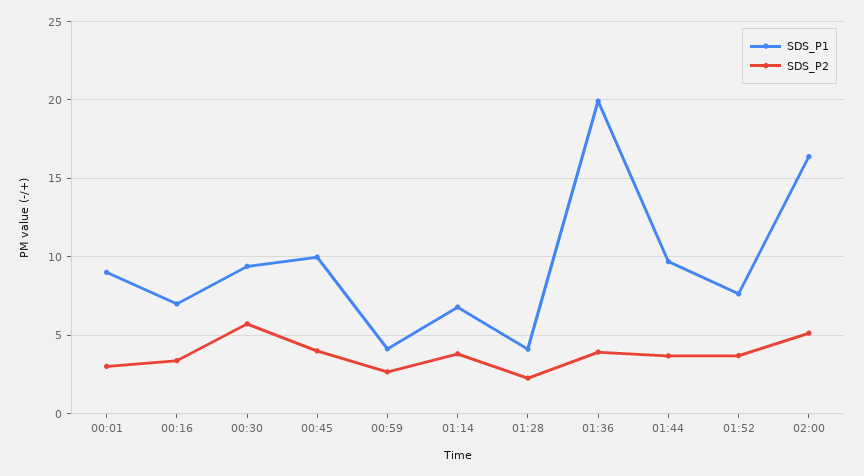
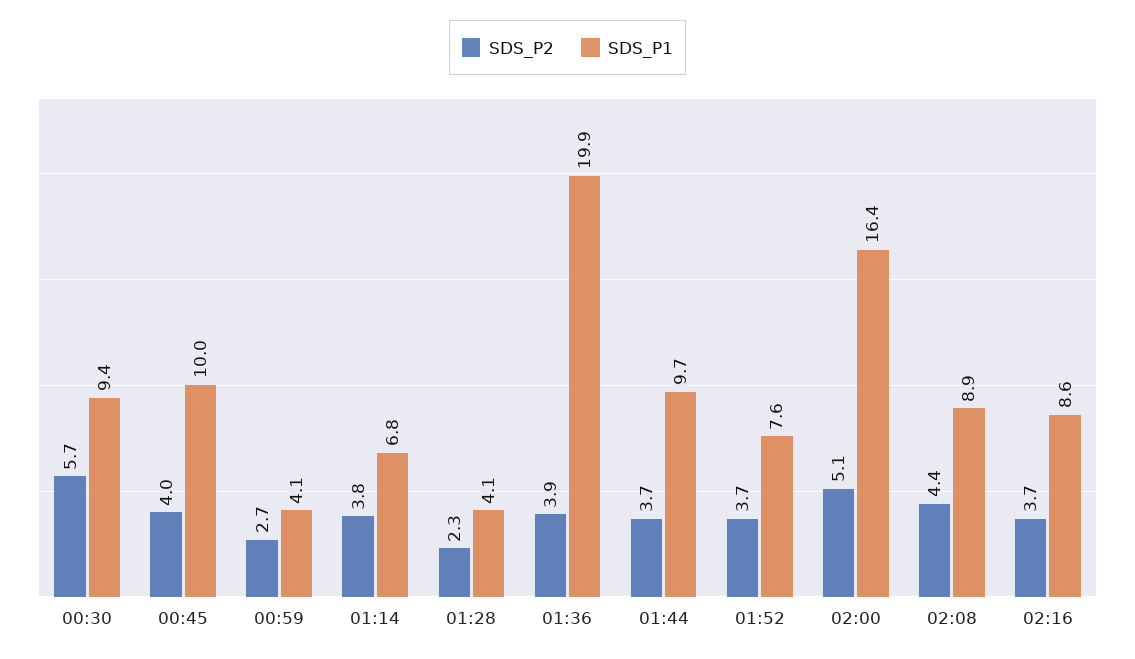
SDS_P1, 00:01: 9 -> none
SDS_P2, 00:01: 3 -> none
SDS_P1, 00:16: 7 -> none
SDS_P2, 00:16: 3.5 -> none
SDS_P2, 02:08: none -> 4.4
SDS_P1, 02:08: none -> 8.9
SDS_P2, 02:16: none -> 3.7
SDS_P1, 02:16: none -> 8.6

